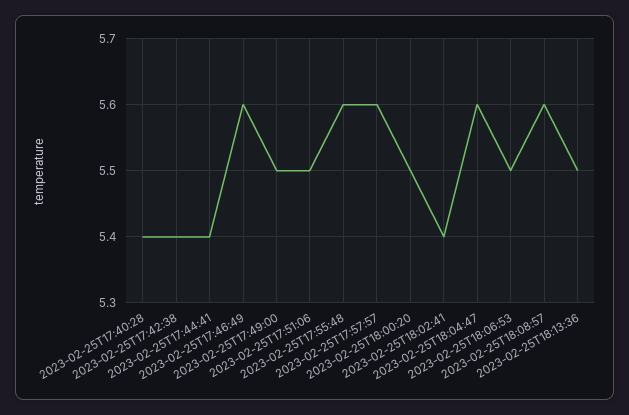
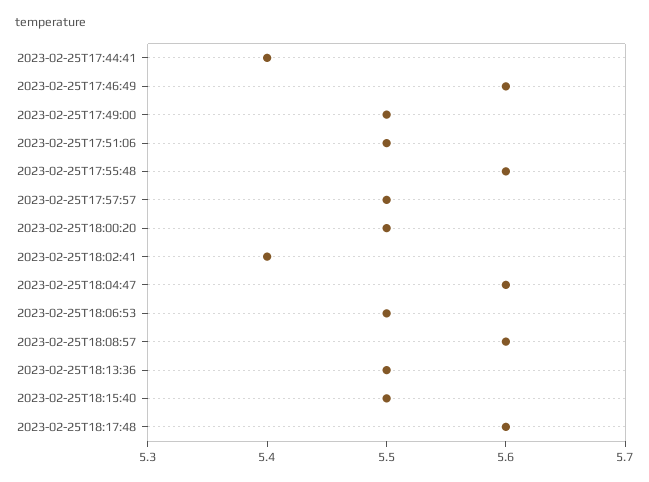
2023-02-25T17:40:28: 5.4 -> none
2023-02-25T17:42:38: 5.4 -> none
2023-02-25T17:57:57: 5.6 -> 5.5
2023-02-25T18:15:40: none -> 5.5
2023-02-25T18:17:48: none -> 5.6

